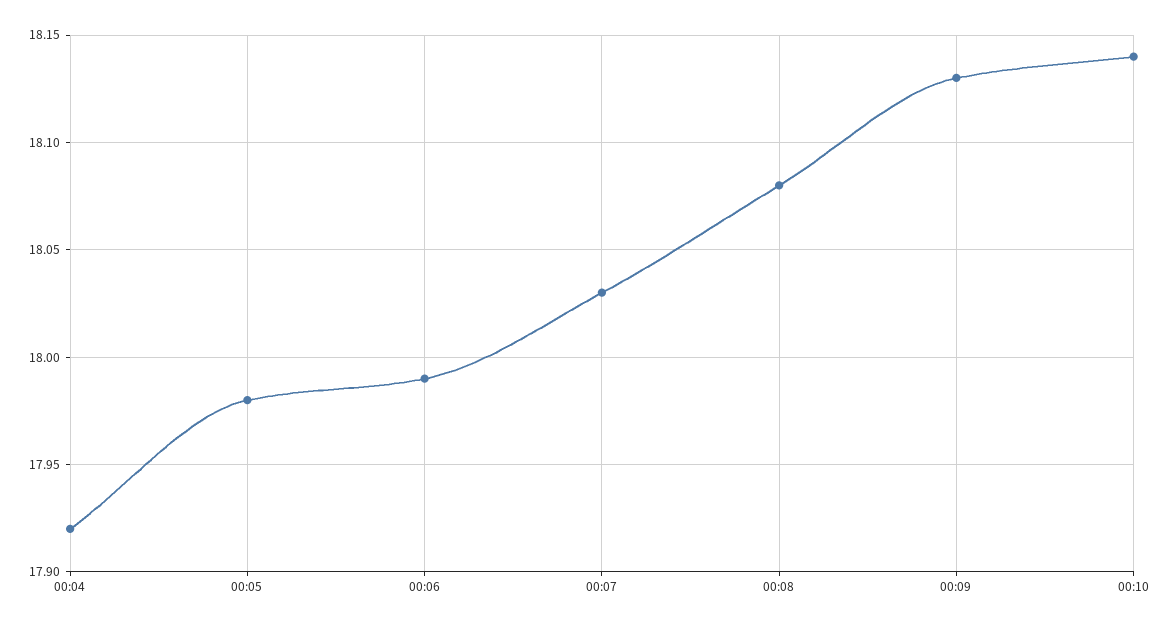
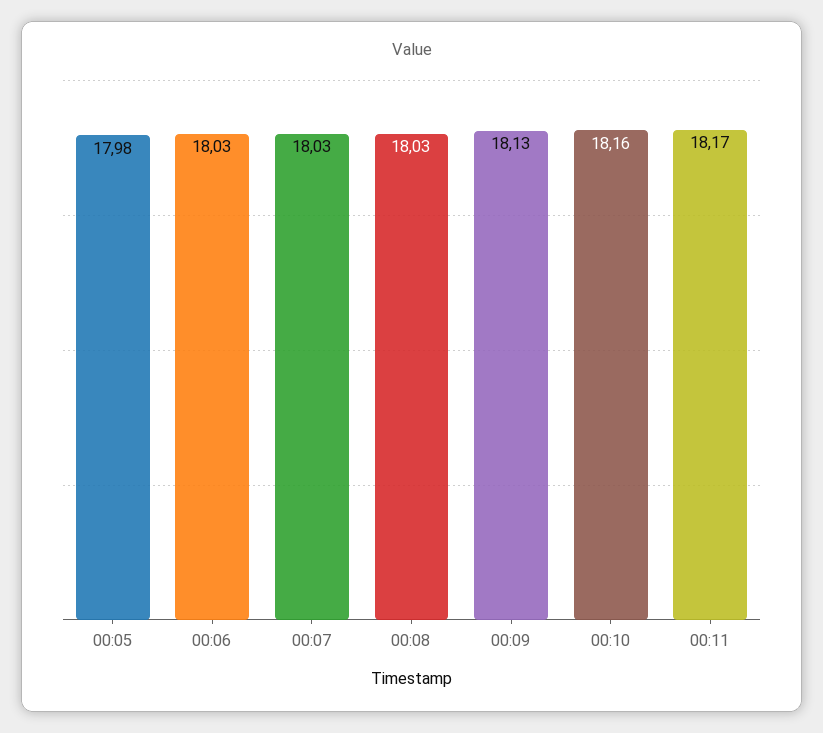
00:04: 17.92 -> none
00:06: 17.99 -> 18.03
00:08: 18.08 -> 18.03
00:10: 18.14 -> 18.16
00:11: none -> 18.17

